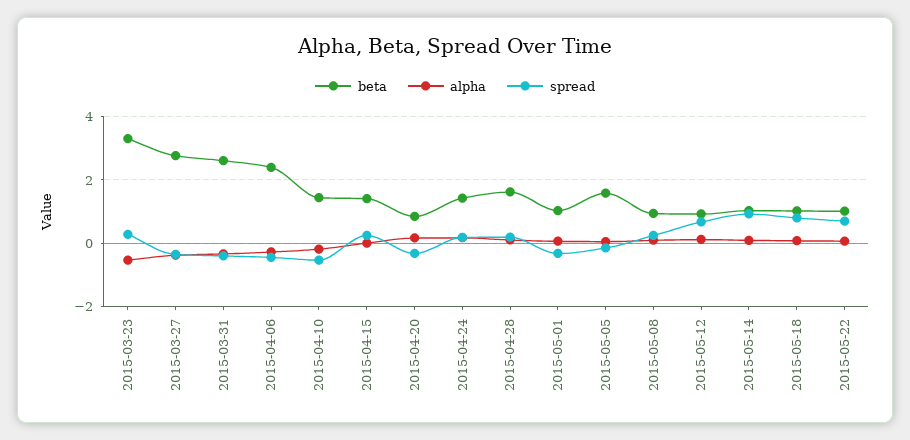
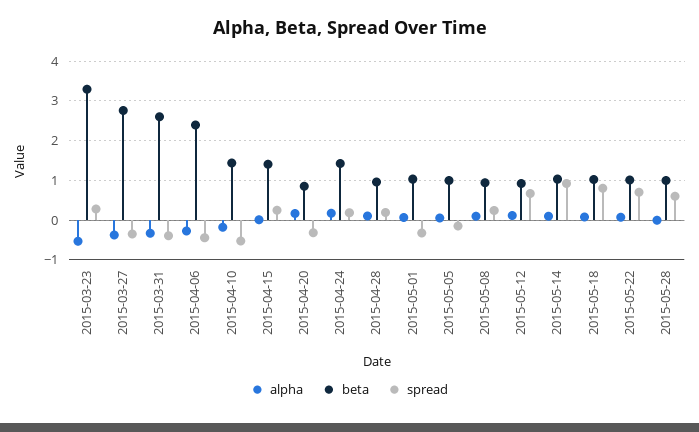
beta, 2015-04-28: 1.6 -> 1
beta, 2015-05-05: 1.6 -> 1
alpha, 2015-05-28: none -> 0
beta, 2015-05-28: none -> 1
spread, 2015-05-28: none -> 0.6

